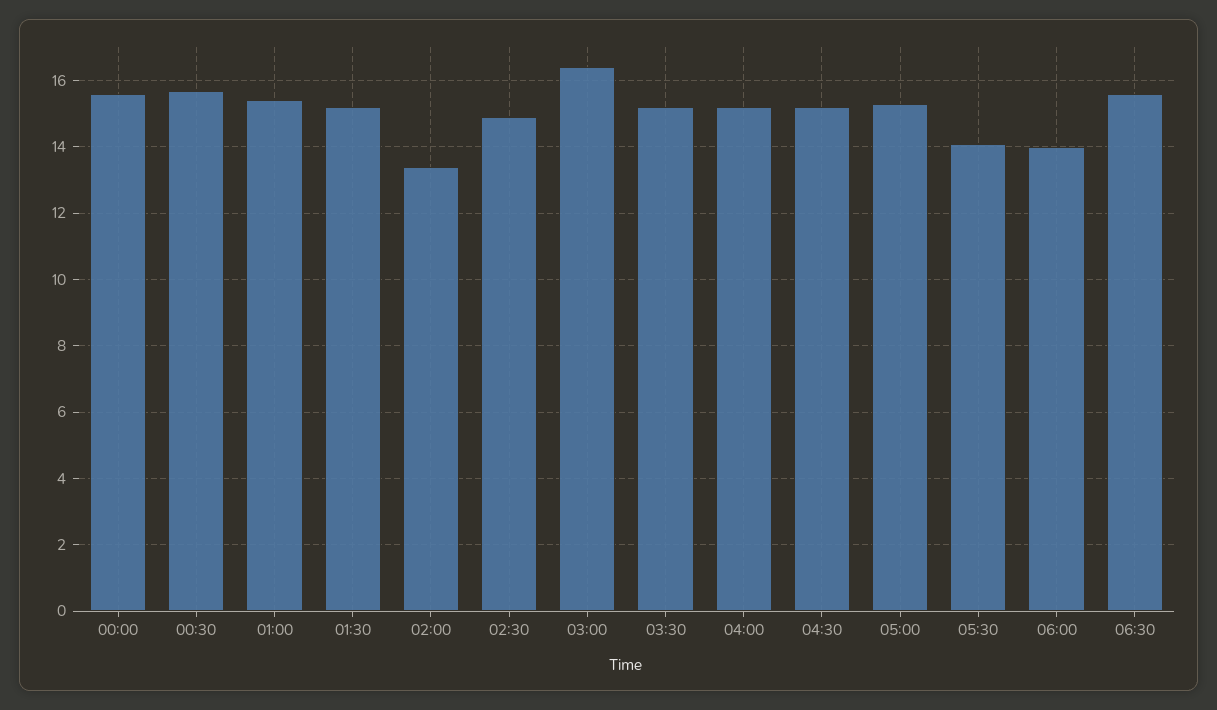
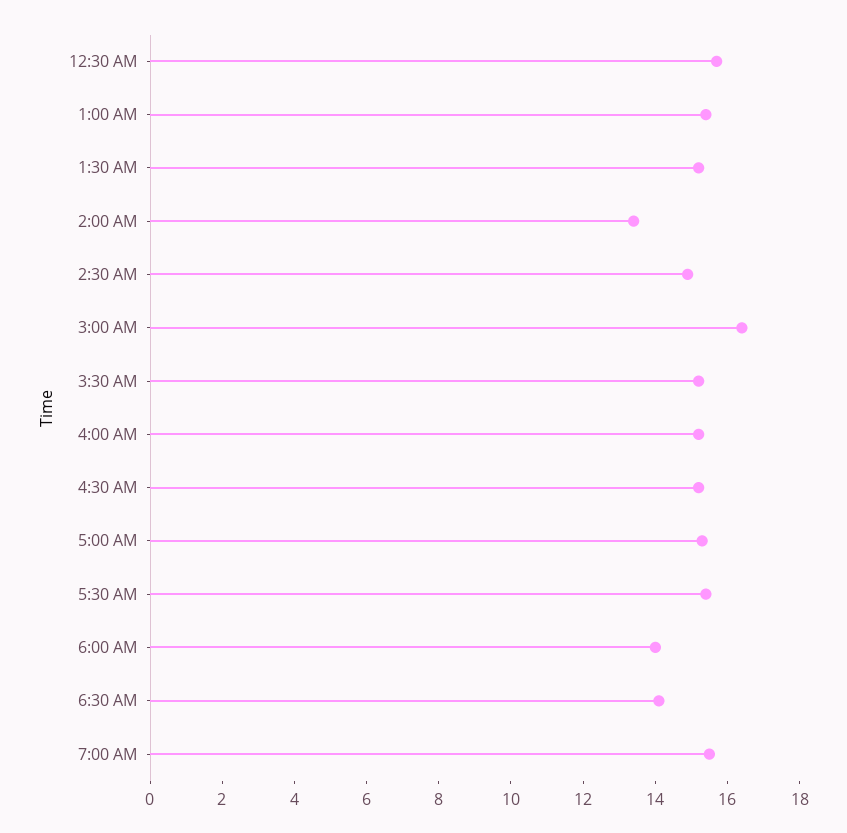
00:00: 15.5 -> none
05:30: 14 -> 15.5
06:30: 15.5 -> 14
7:00 AM: none -> 15.5

